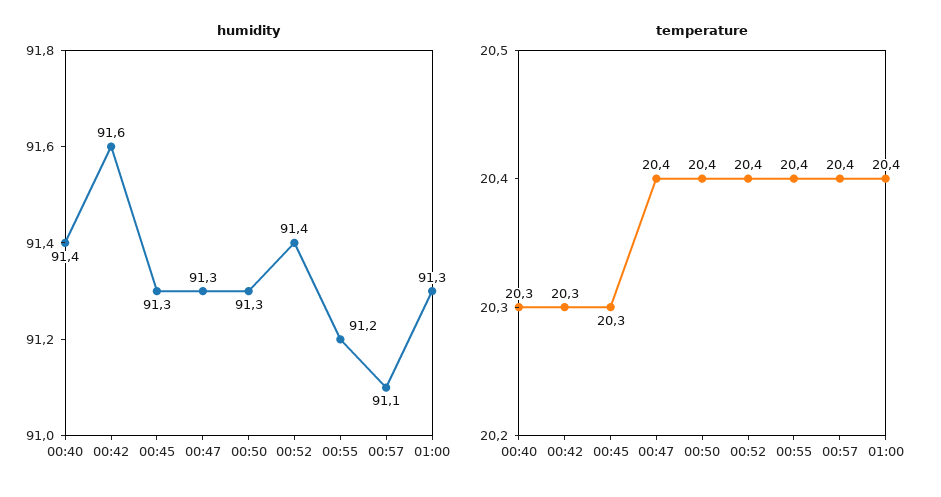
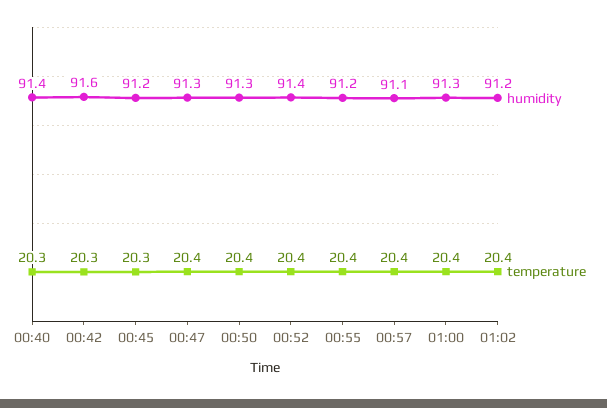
humidity, 00:45: 91.3 -> 91.2
humidity, 01:02: none -> 91.2
temperature, 01:02: none -> 20.4

